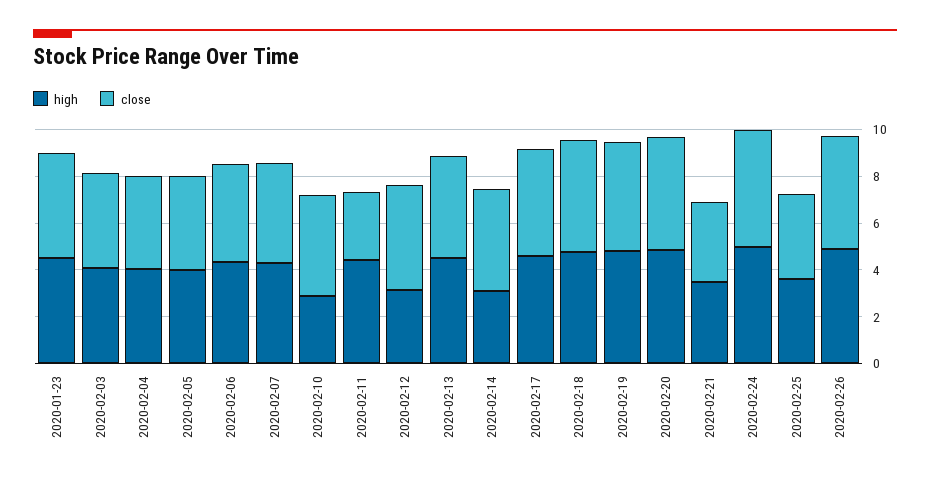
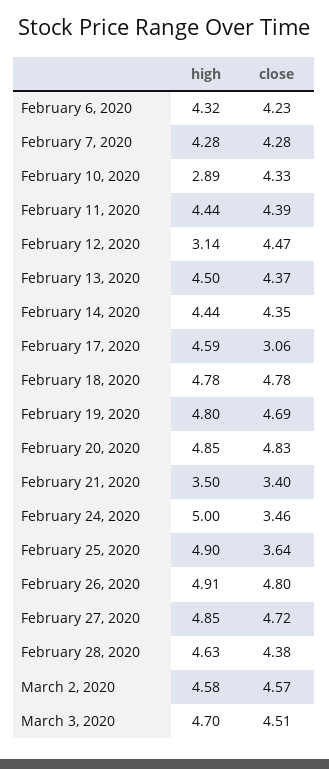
high, 2020-01-23: 4.5 -> none
close, 2020-01-23: 4.5 -> none
high, 2020-02-03: 4 -> none
close, 2020-02-03: 4 -> none
high, 2020-02-04: 4 -> none
close, 2020-02-04: 4 -> none
high, 2020-02-05: 4 -> none
close, 2020-02-05: 4 -> none
close, 2020-02-11: 3 -> 4.39
high, 2020-02-14: 3 -> 4.44
close, 2020-02-17: 4.5 -> 3.06
close, 2020-02-24: 5 -> 3.46
high, 2020-02-25: 3.5 -> 4.9
high, February 27, 2020: none -> 4.85
close, February 27, 2020: none -> 4.72
high, February 28, 2020: none -> 4.63
close, February 28, 2020: none -> 4.38
high, March 2, 2020: none -> 4.58
close, March 2, 2020: none -> 4.57
high, March 3, 2020: none -> 4.7
close, March 3, 2020: none -> 4.51

